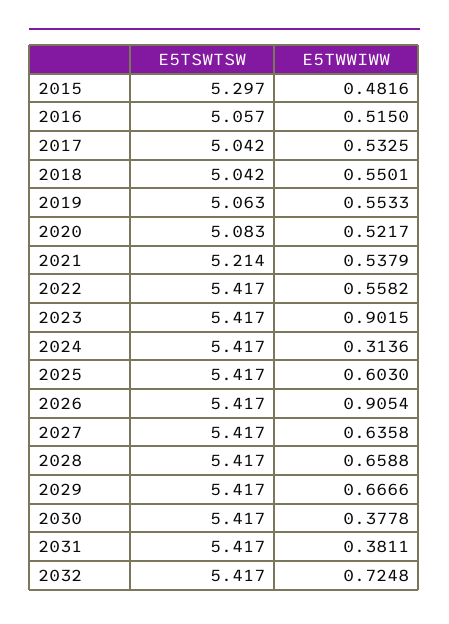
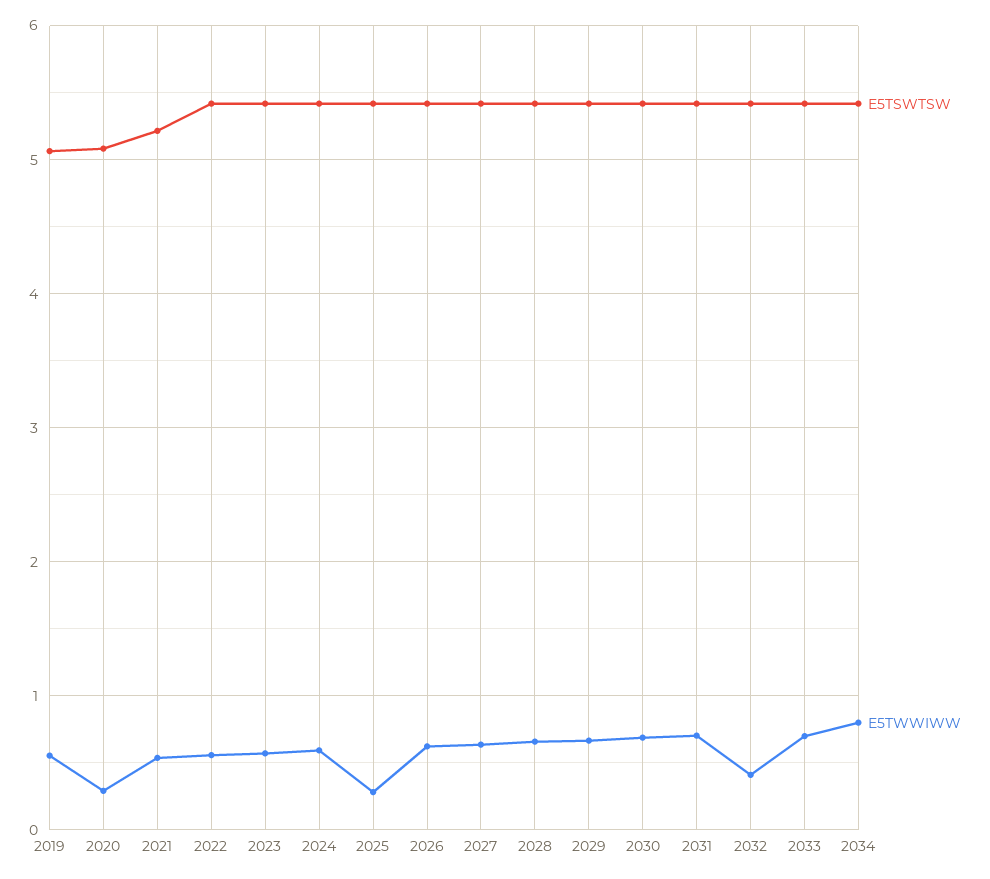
E5TSWTSW, 2015: 5.297 -> none
E5TWWIWW, 2015: 0.4816 -> none
E5TSWTSW, 2016: 5.057 -> none
E5TWWIWW, 2016: 0.515 -> none
E5TSWTSW, 2017: 5.042 -> none
E5TWWIWW, 2017: 0.5325 -> none
E5TSWTSW, 2018: 5.042 -> none
E5TWWIWW, 2018: 0.5501 -> none
E5TWWIWW, 2020: 0.5217 -> 0.3
E5TWWIWW, 2023: 0.9015 -> 0.6
E5TWWIWW, 2024: 0.3136 -> 0.6
E5TWWIWW, 2025: 0.603 -> 0.3
E5TWWIWW, 2026: 0.9054 -> 0.6
E5TWWIWW, 2030: 0.3778 -> 0.7
E5TWWIWW, 2031: 0.3811 -> 0.7
E5TWWIWW, 2032: 0.7248 -> 0.4
E5TSWTSW, 2033: none -> 5.4
E5TWWIWW, 2033: none -> 0.7
E5TSWTSW, 2034: none -> 5.4
E5TWWIWW, 2034: none -> 0.8

